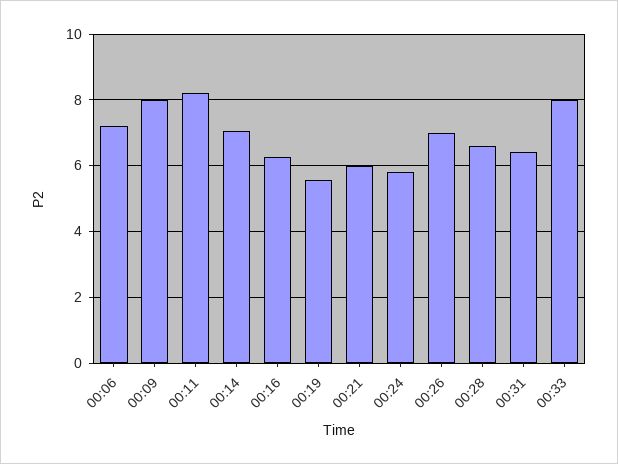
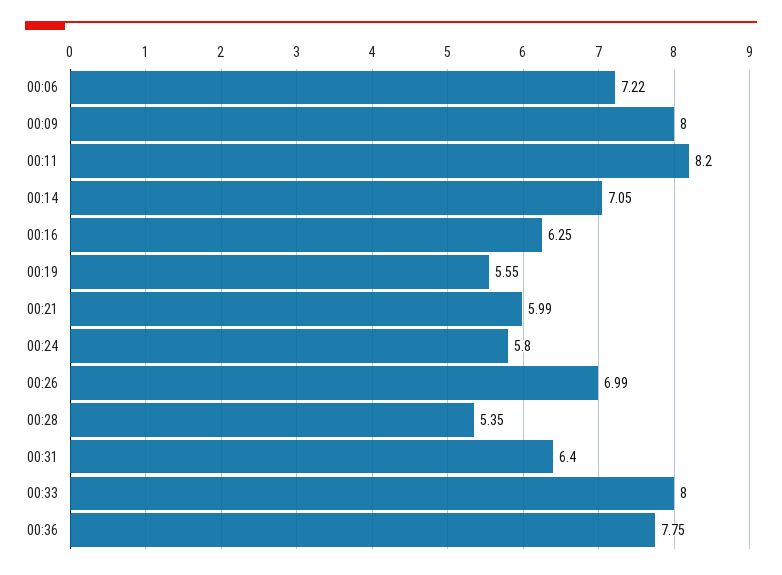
00:28: 6.6 -> 5.35
00:36: none -> 7.75

